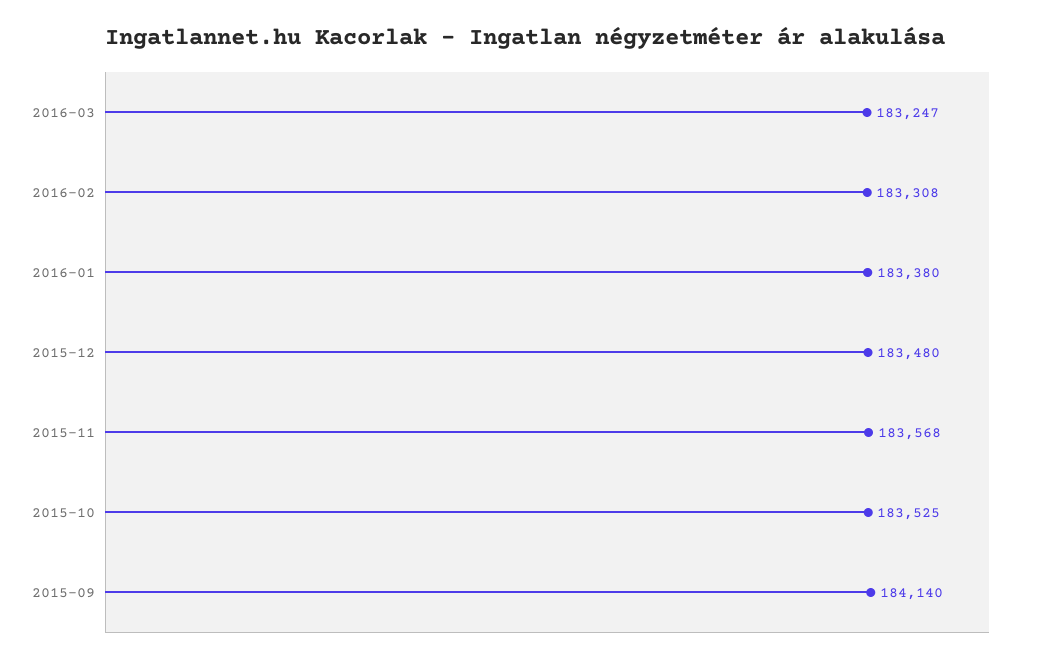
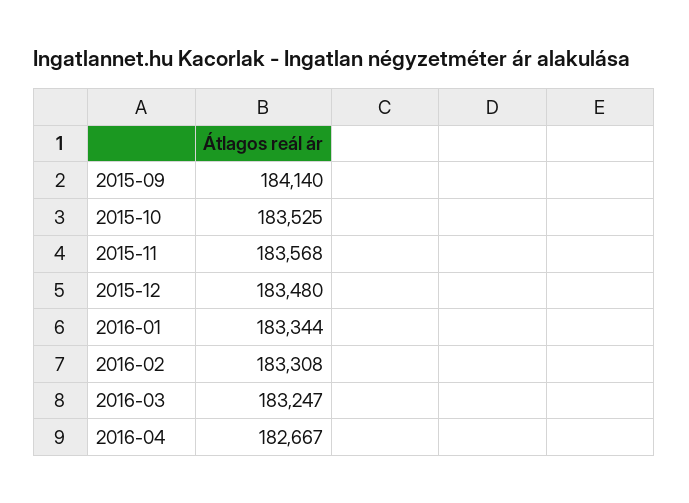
2016-01: 183380 -> 183344
2016-04: none -> 182667

